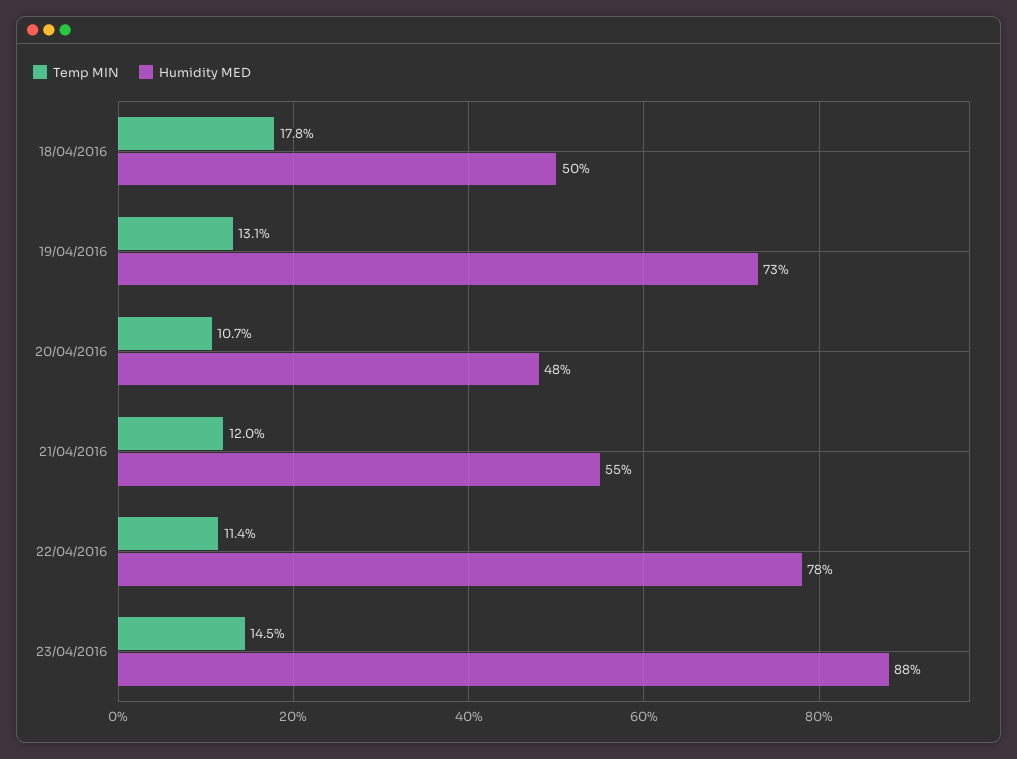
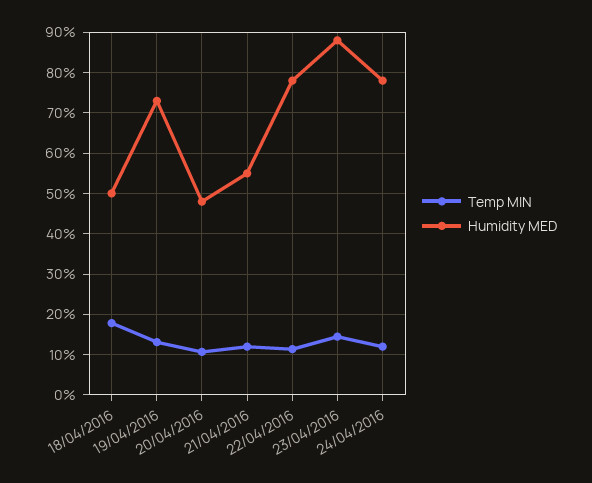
Temp MIN, 24/04/2016: none -> 12
Humidity MED, 24/04/2016: none -> 78

